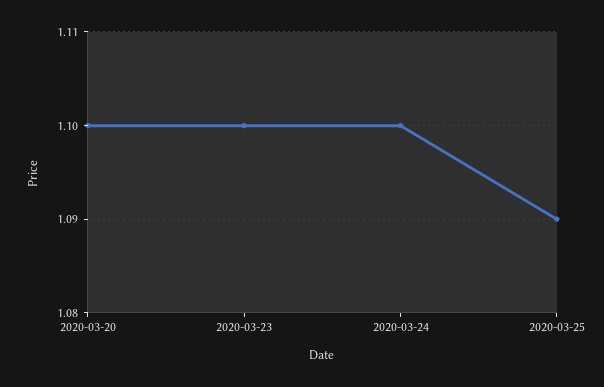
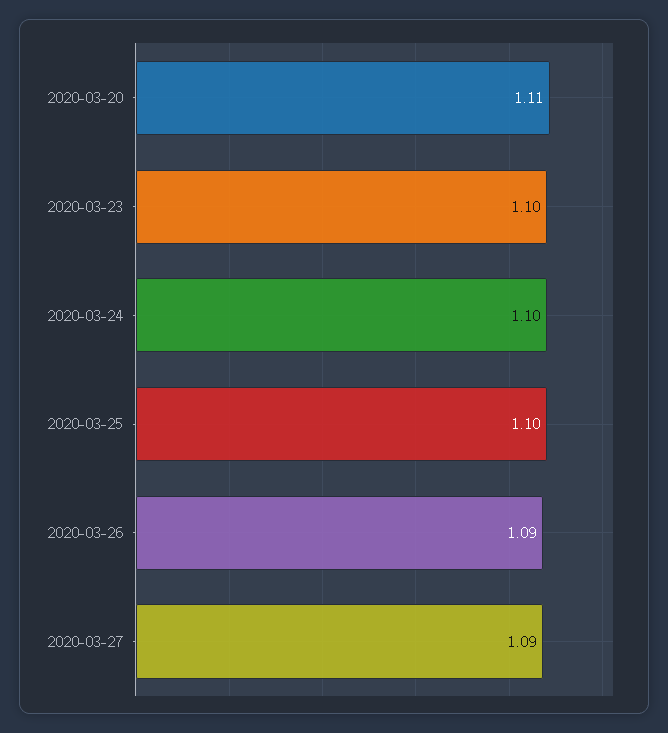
2020-03-20: 1.1 -> 1.11
2020-03-25: 1.09 -> 1.1
2020-03-26: none -> 1.09
2020-03-27: none -> 1.09

